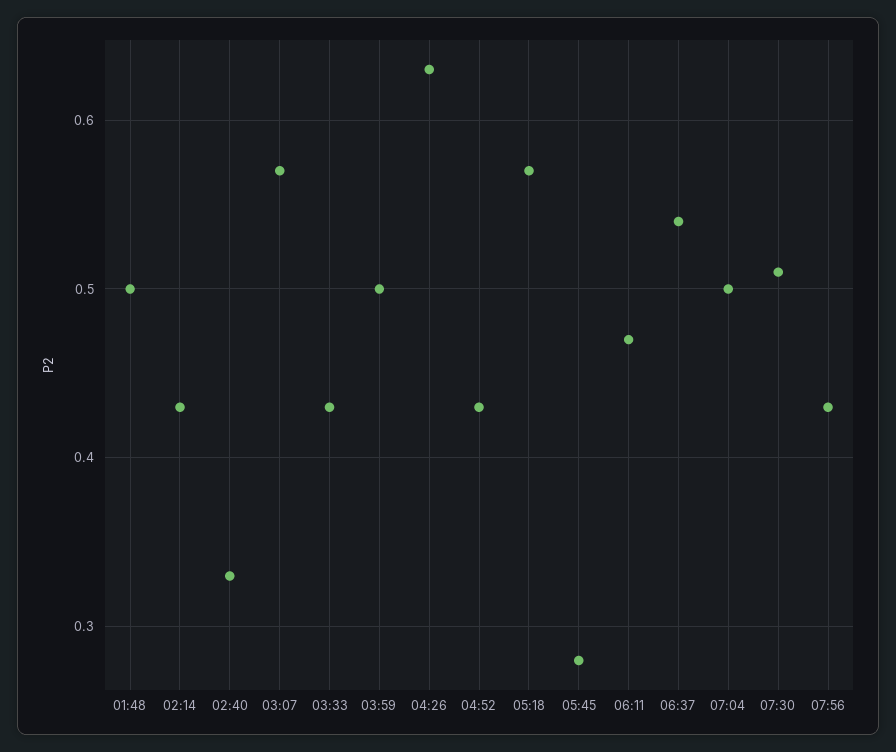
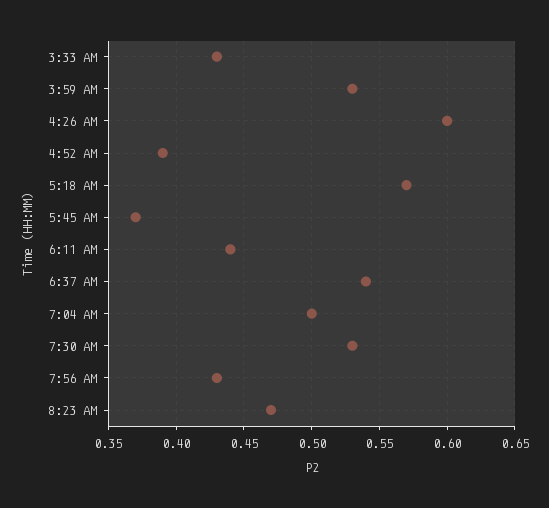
01:48: 0.5 -> none
02:14: 0.43 -> none
02:40: 0.33 -> none
03:07: 0.57 -> none
03:59: 0.5 -> 0.53
04:26: 0.63 -> 0.6
04:52: 0.43 -> 0.39
05:45: 0.28 -> 0.37
06:11: 0.47 -> 0.44
07:30: 0.51 -> 0.53
8:23 AM: none -> 0.47

